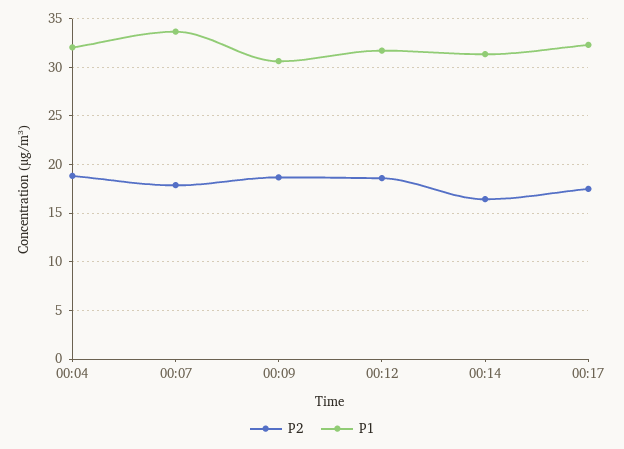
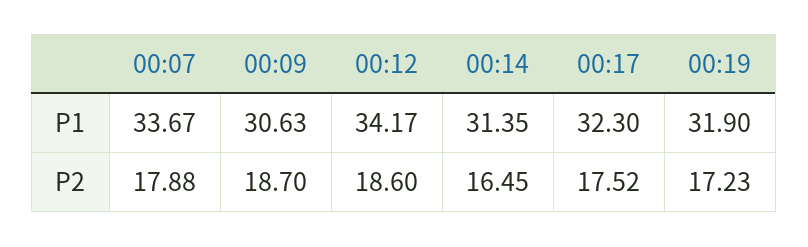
P2, 00:04: 19 -> none
P1, 00:04: 32 -> none
P1, 00:12: 32 -> 34.17
P1, 00:19: none -> 31.9
P2, 00:19: none -> 17.23

